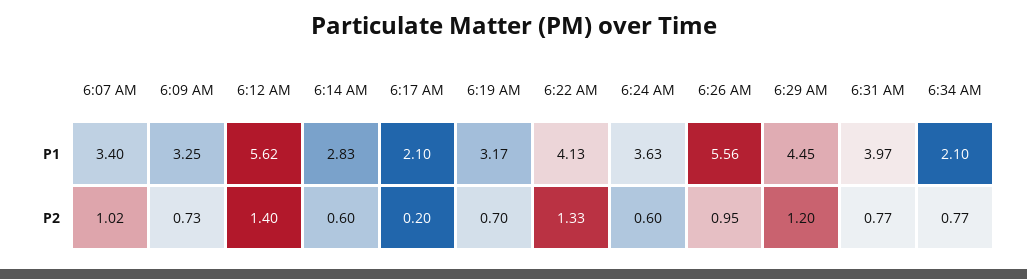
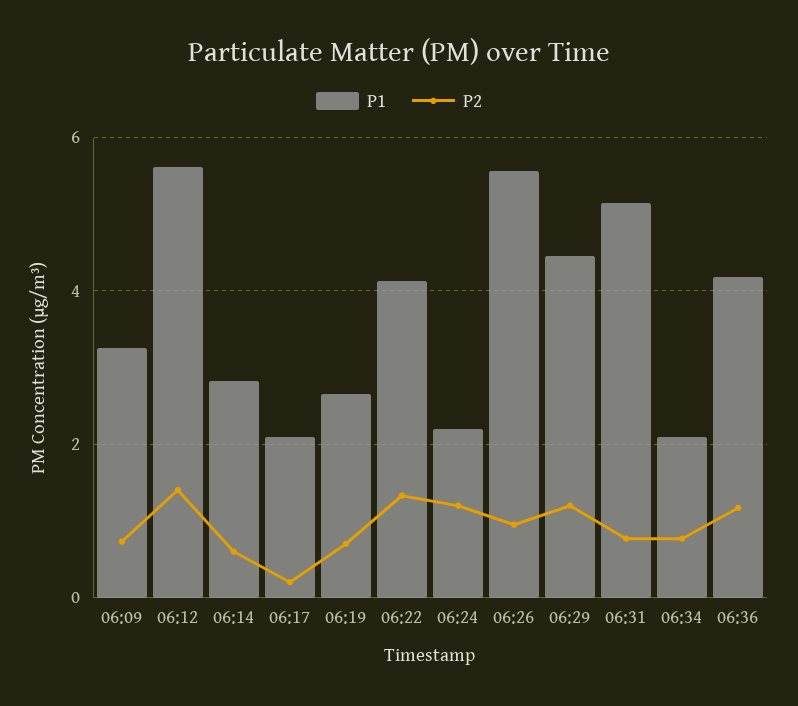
P1, 6:07 AM: 3.4 -> none
P1, 6:19 AM: 3.17 -> 2.6
P1, 6:24 AM: 3.63 -> 2.2
P1, 6:31 AM: 3.97 -> 5.2
P2, 6:07 AM: 1.02 -> none
P2, 6:24 AM: 0.6 -> 1.2
P1, 06:36: none -> 4.2
P2, 06:36: none -> 1.2

